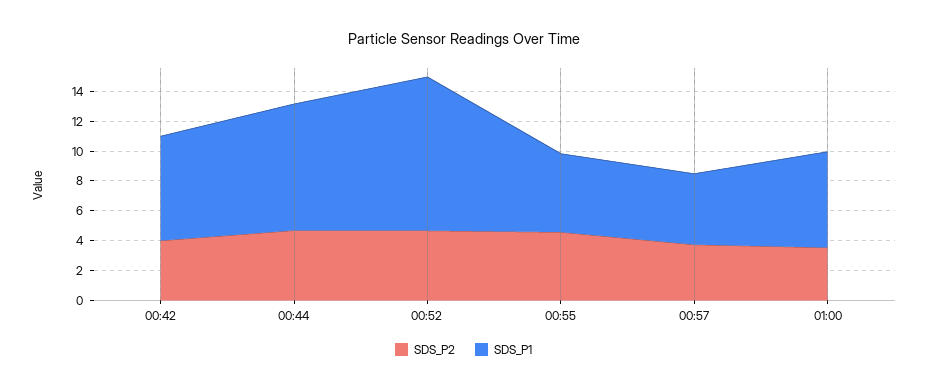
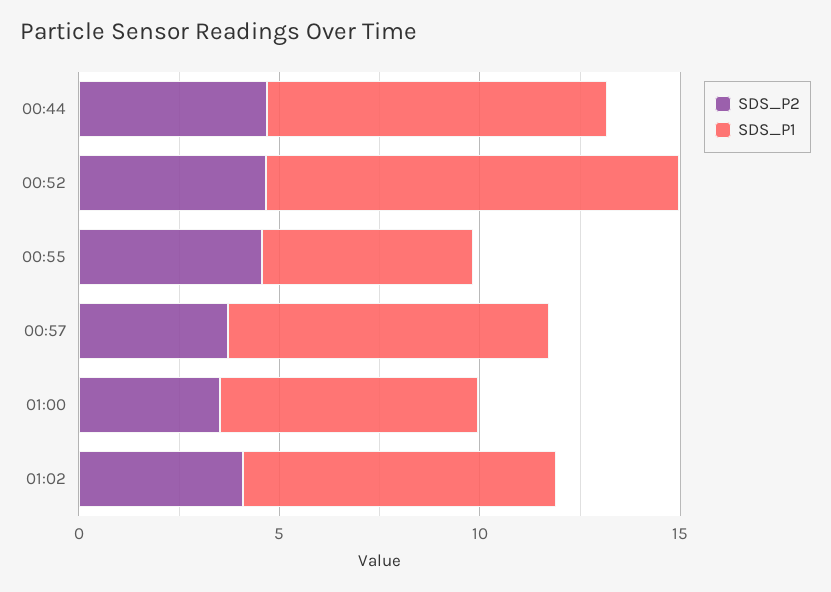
SDS_P2, 00:42: 4 -> none
SDS_P1, 00:42: 7 -> none
SDS_P1, 00:57: 5 -> 8
SDS_P2, 01:02: none -> 4
SDS_P1, 01:02: none -> 8

